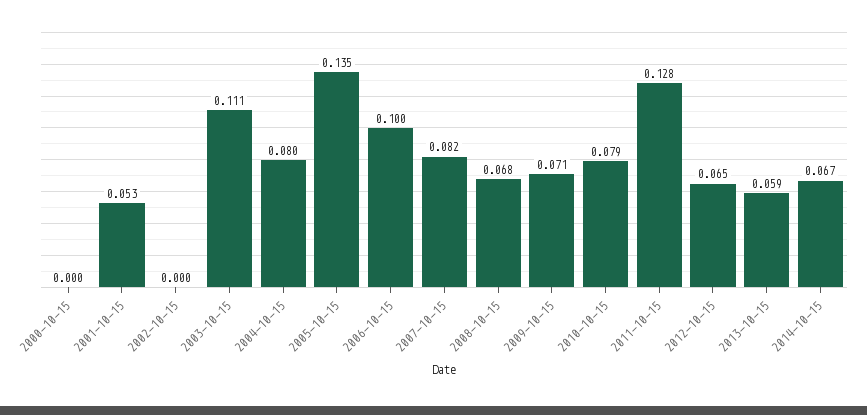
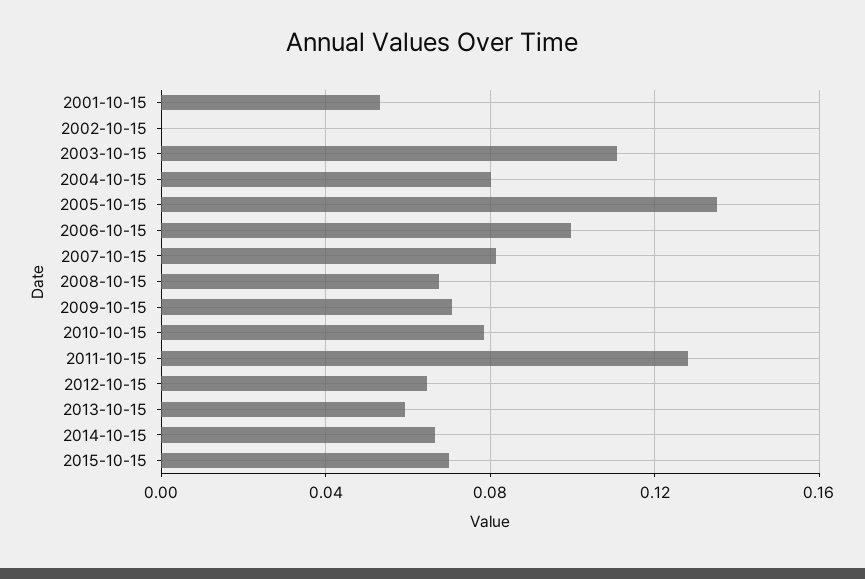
2000-10-15: 0 -> none
2015-10-15: none -> 0.07

